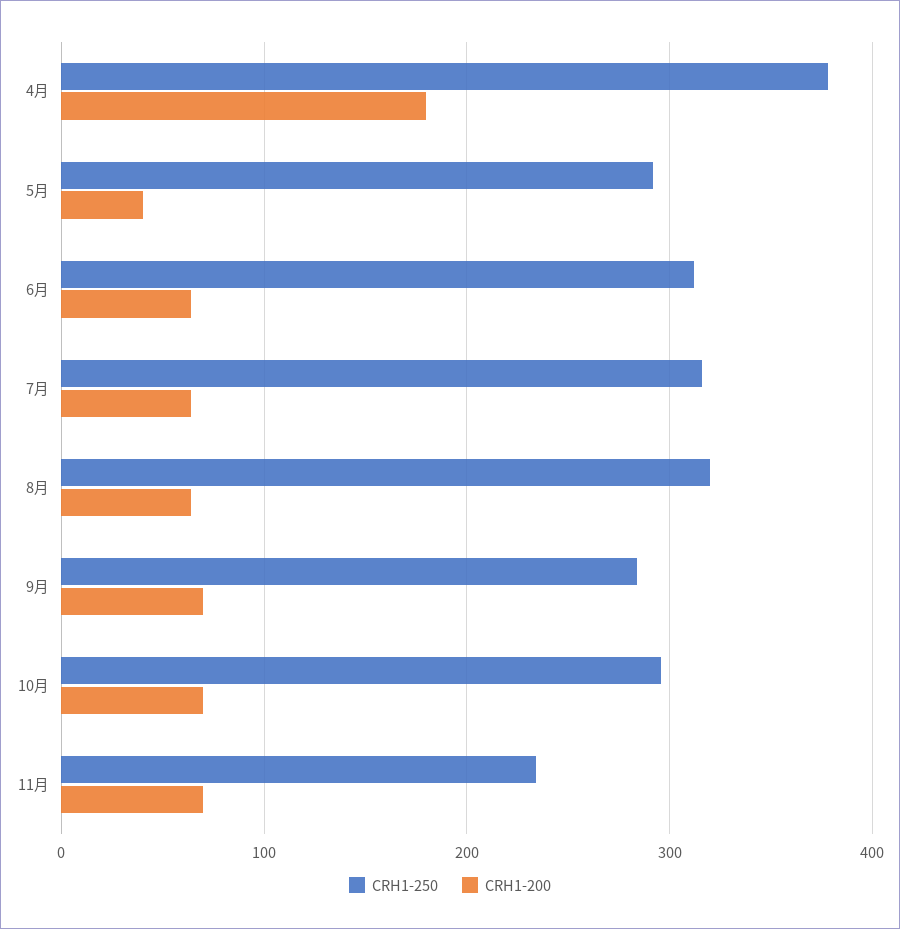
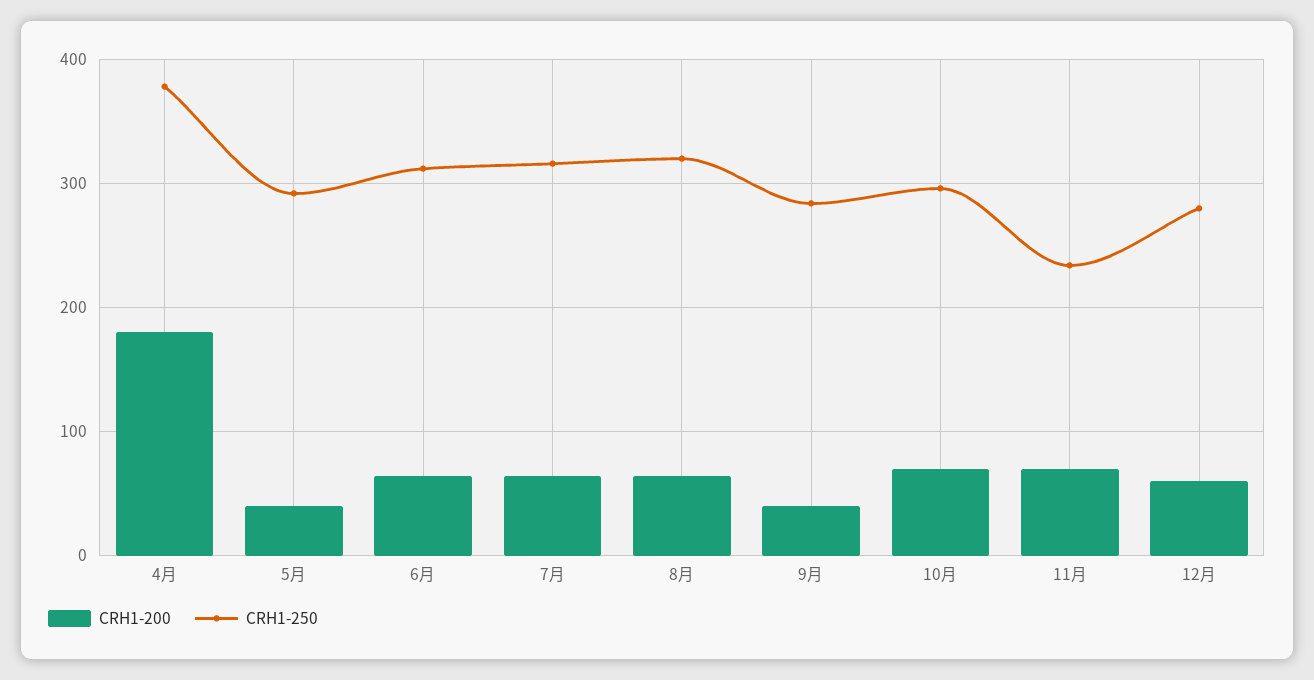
CRH1-200, 9月: 70 -> 40
CRH1-200, 12月: none -> 60
CRH1-250, 12月: none -> 280

